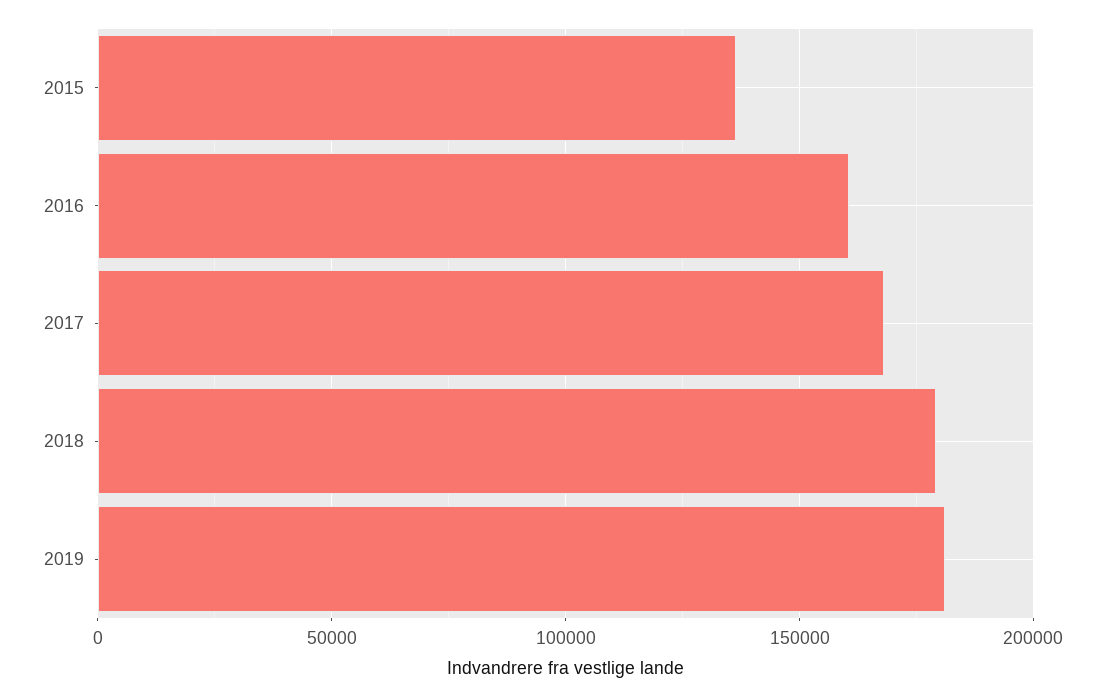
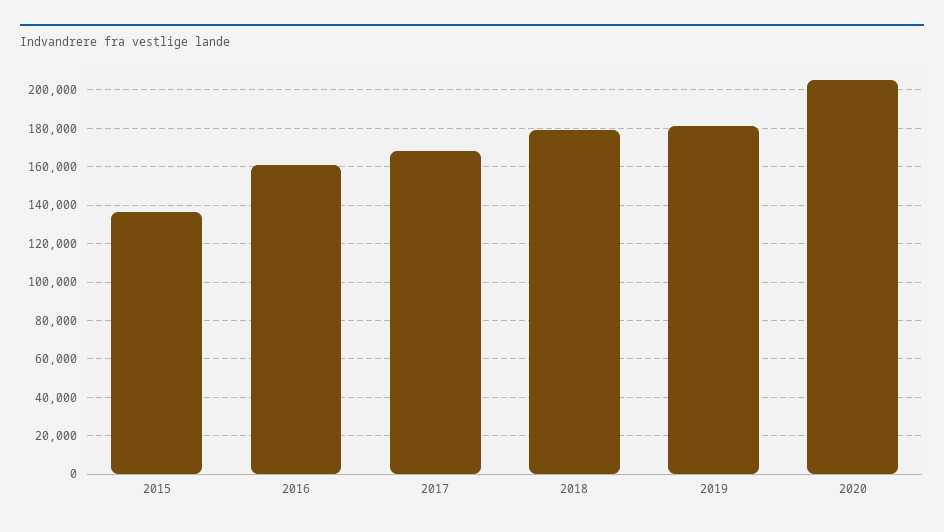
2020: none -> 205000

